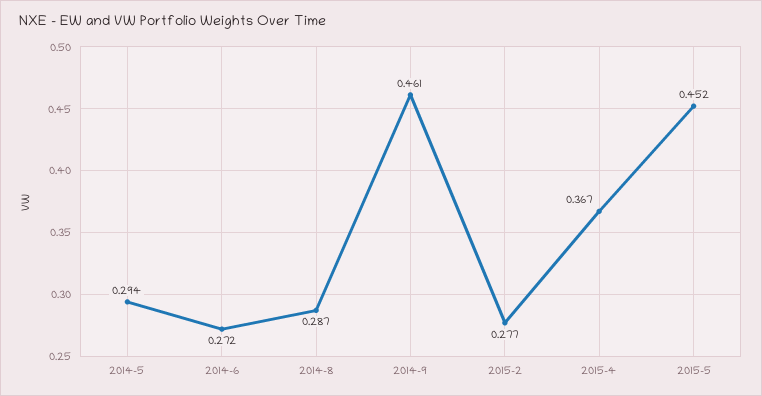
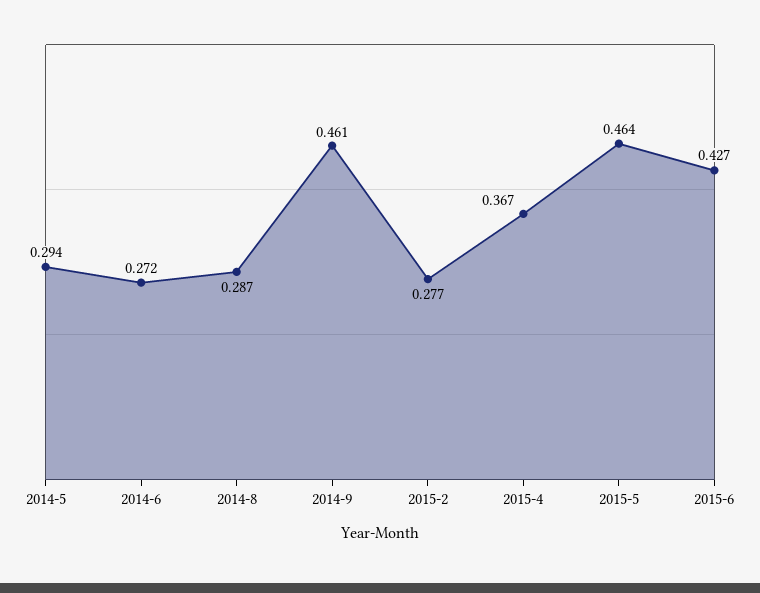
2015-5: 0.452 -> 0.464
2015-6: none -> 0.427

